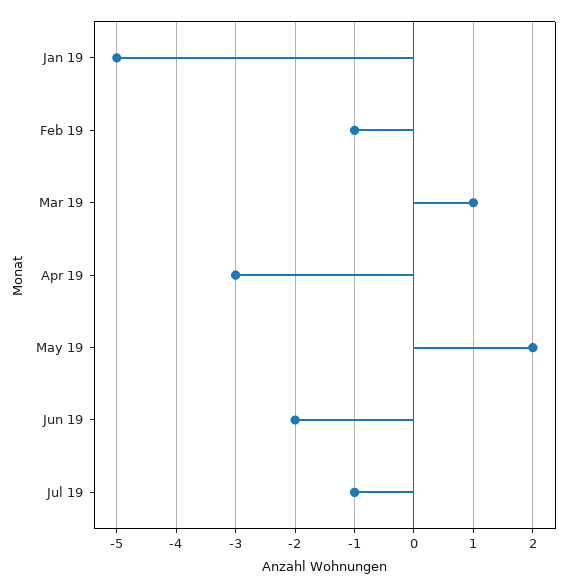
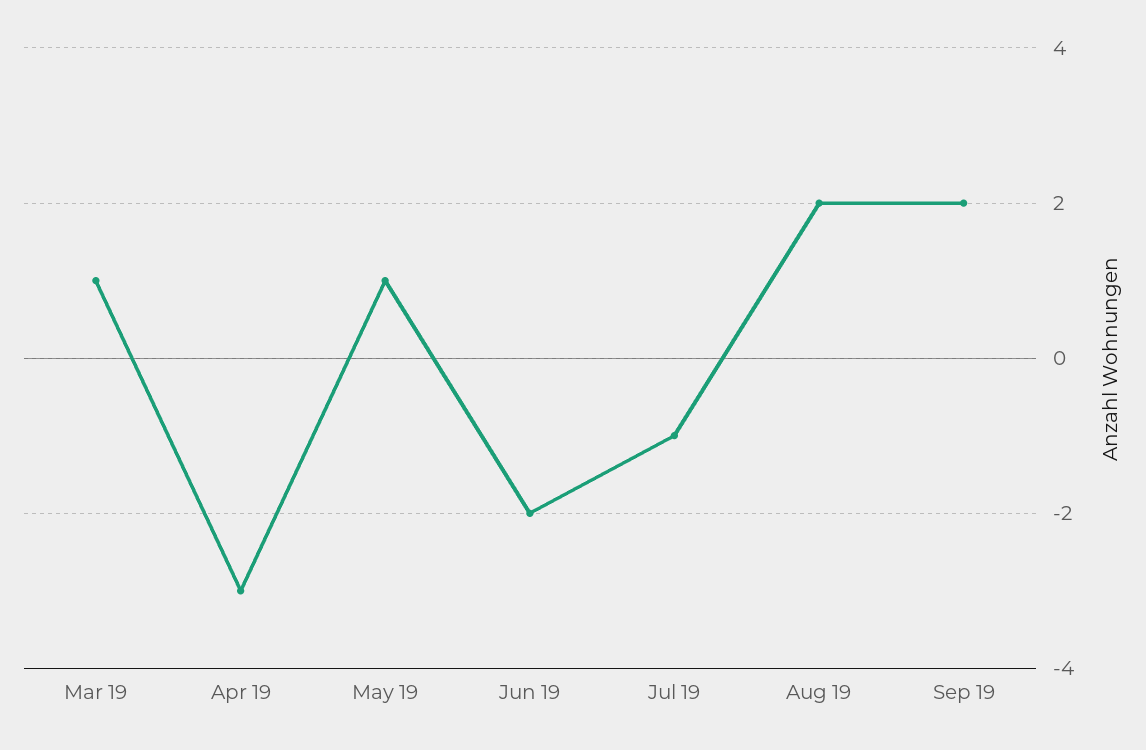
Jan 19: -5 -> none
Feb 19: -1 -> none
May 19: 2 -> 1
Aug 19: none -> 2
Sep 19: none -> 2

